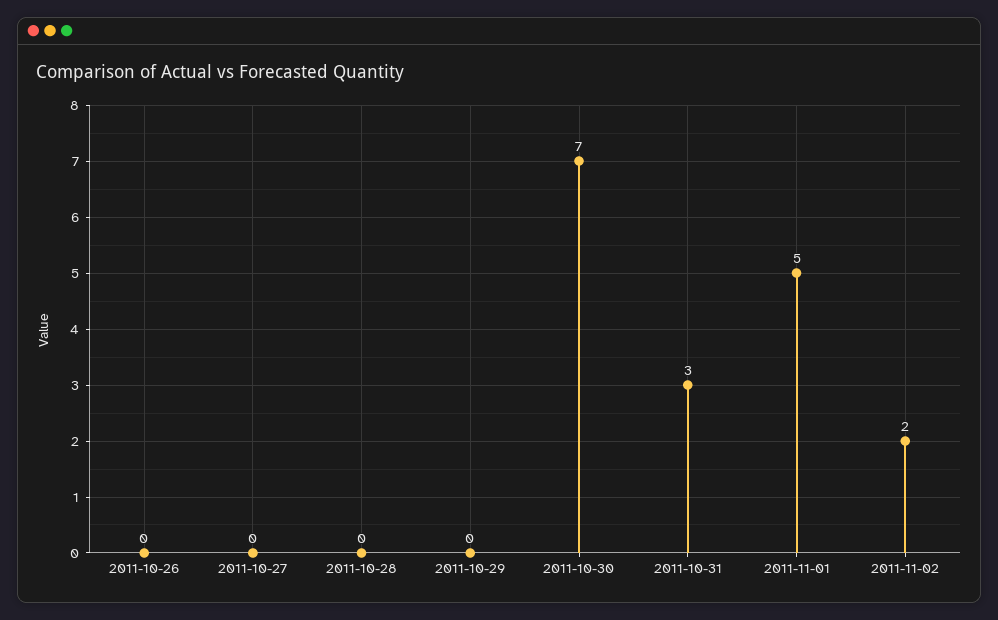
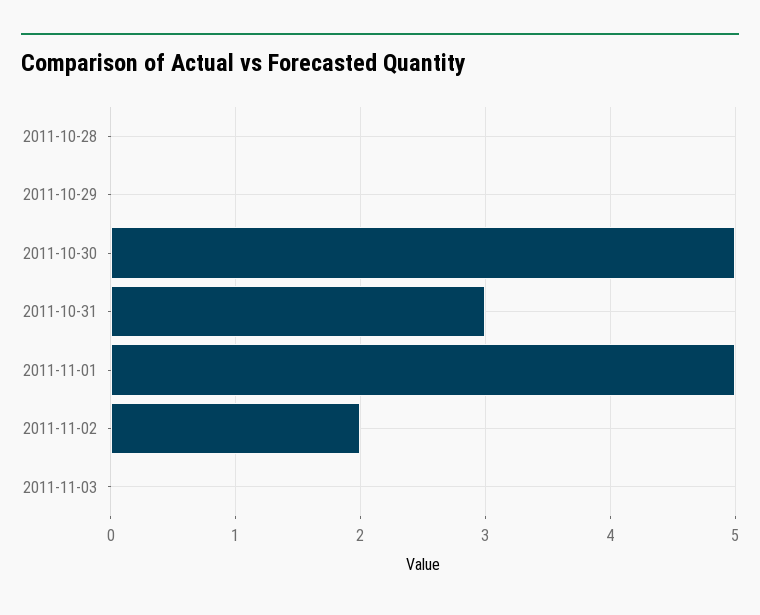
2011-10-26: 0 -> none
2011-10-27: 0 -> none
2011-10-30: 7 -> 5
2011-11-03: none -> 0

